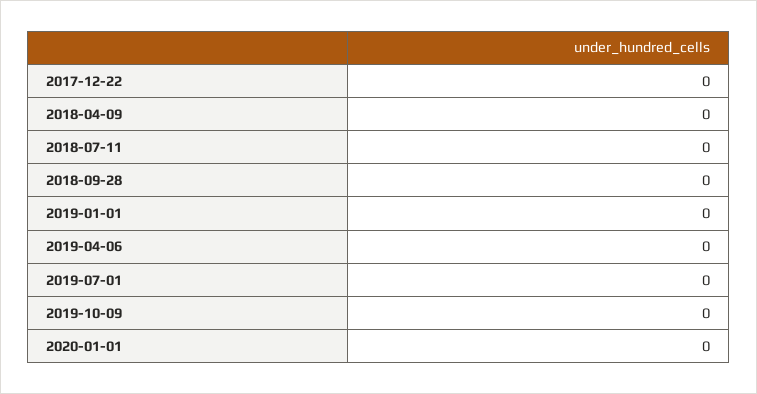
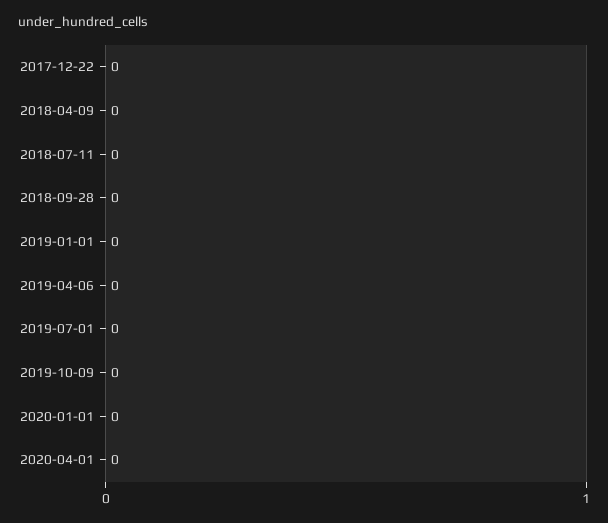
2020-04-01: none -> 0

